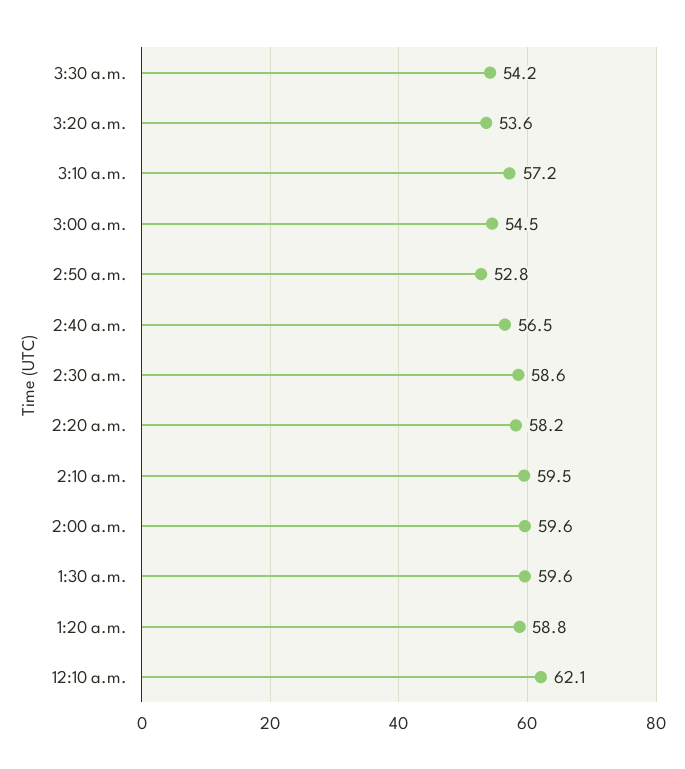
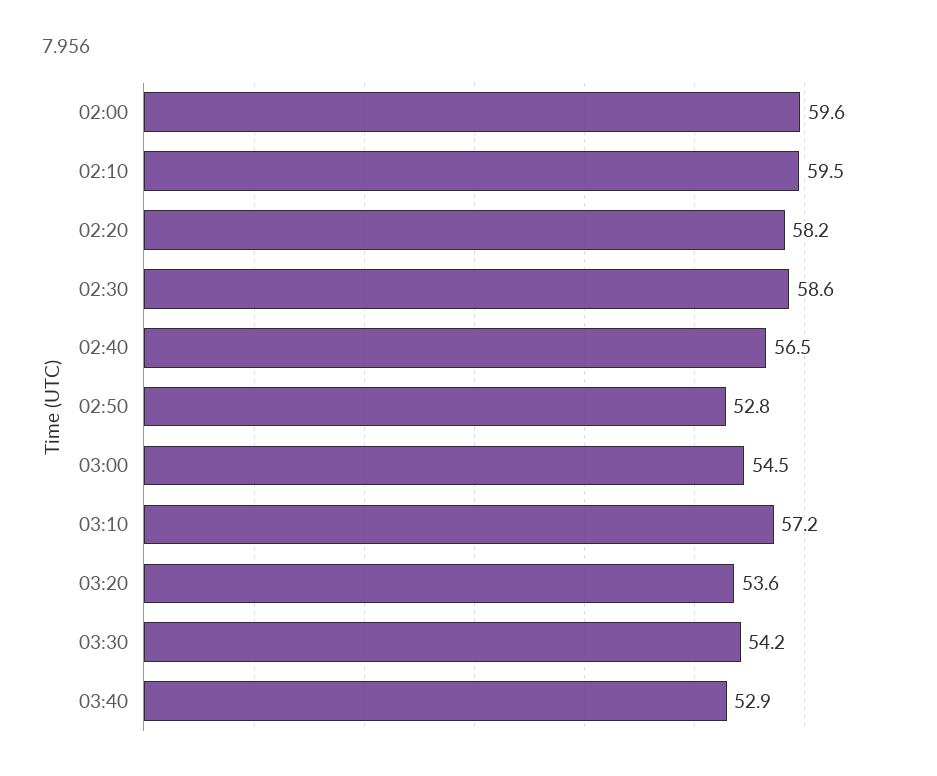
1:30 a.m.: 59.6 -> none
1:20 a.m.: 58.8 -> none
12:10 a.m.: 62.1 -> none
03:40: none -> 52.9

